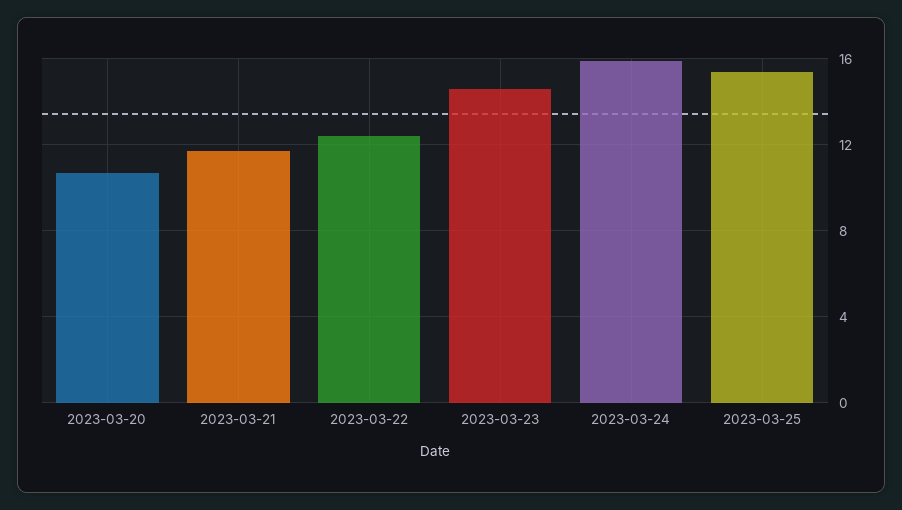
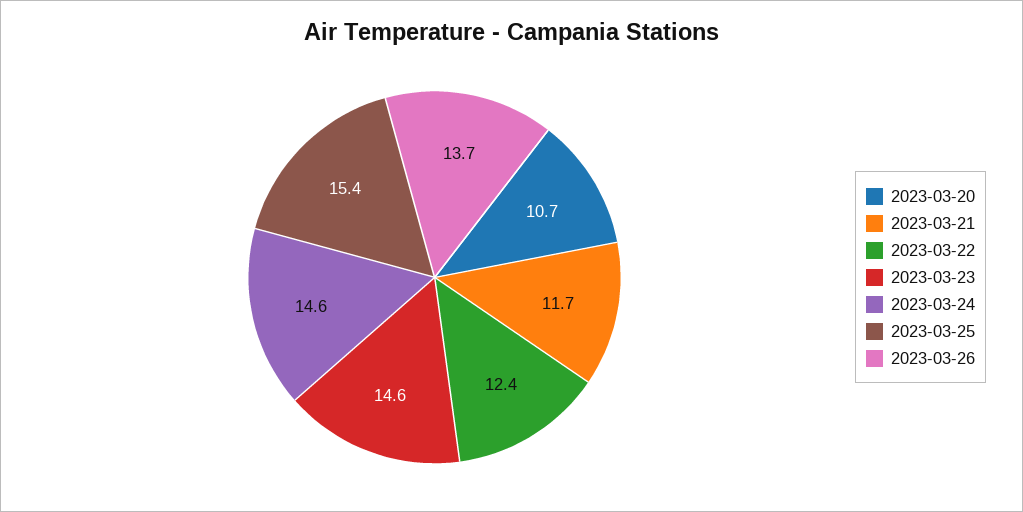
2023-03-24: 16 -> 14.6
2023-03-26: none -> 13.7

